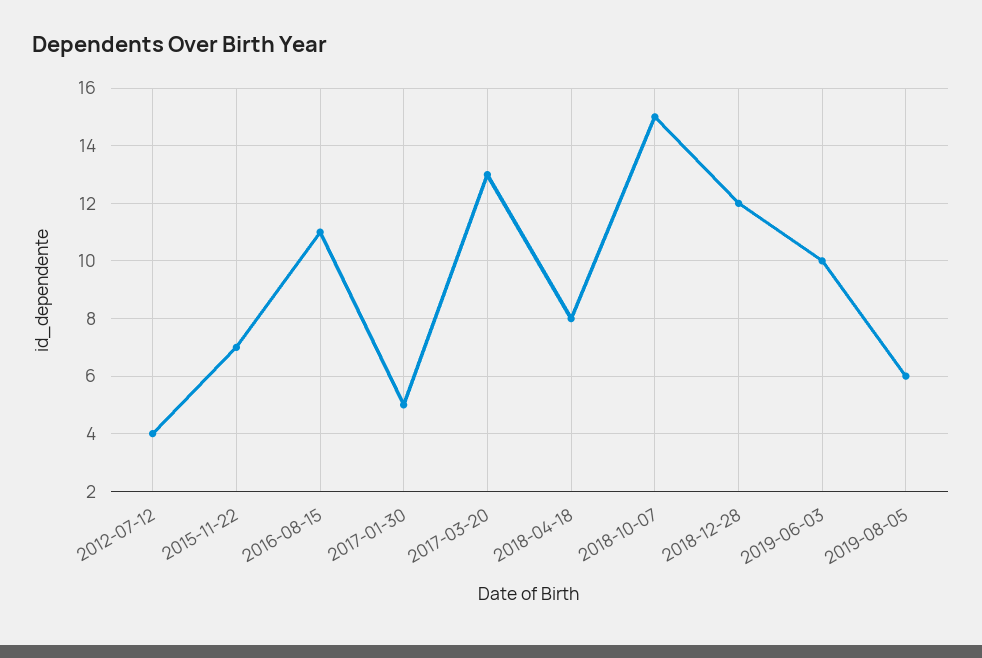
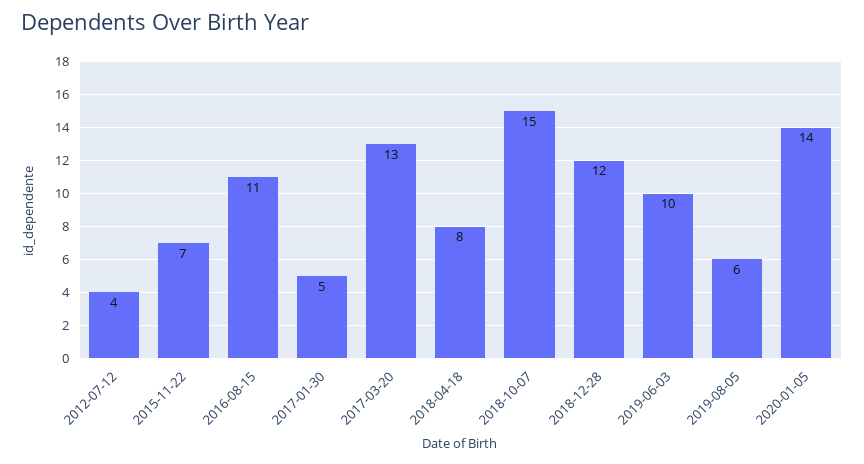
2020-01-05: none -> 14

